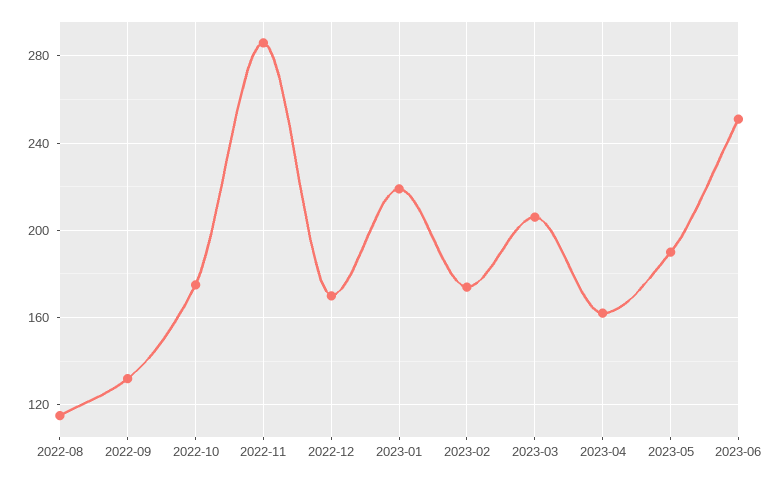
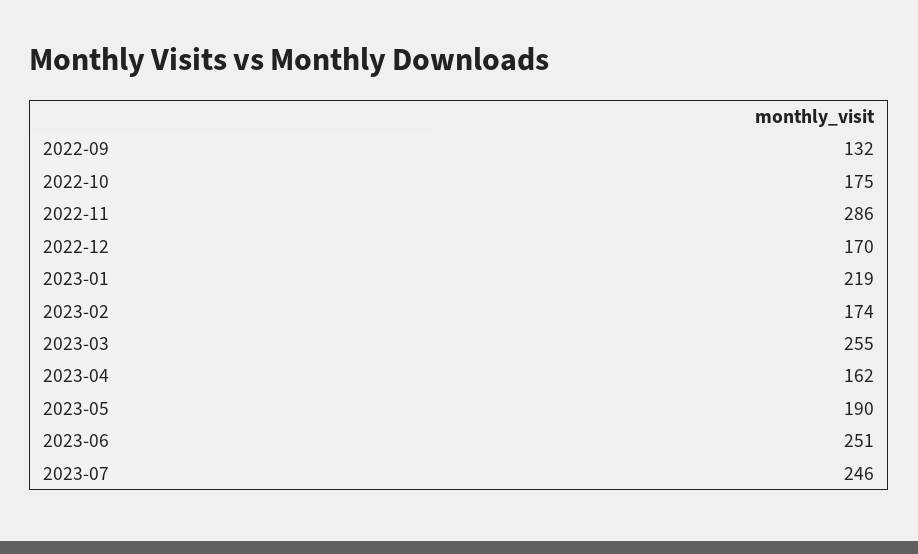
2022-08: 115 -> none
2023-03: 205 -> 255
2023-07: none -> 246

